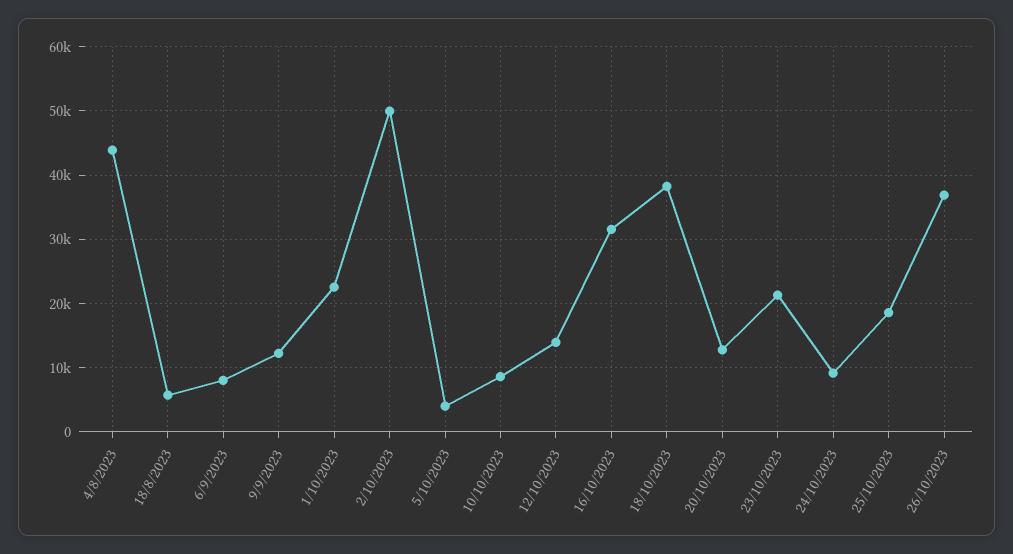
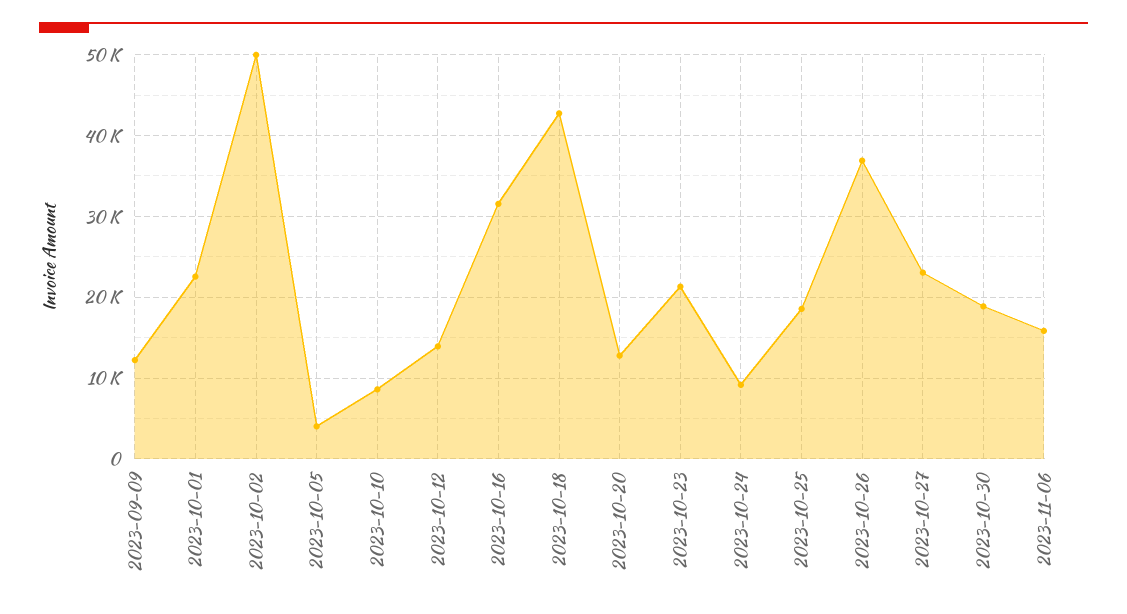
4/8/2023: 44000 -> none
18/8/2023: 6000 -> none
6/9/2023: 8000 -> none
18/10/2023: 38000 -> 43000
2023-10-27: none -> 23000
2023-10-30: none -> 19000
2023-11-06: none -> 16000

